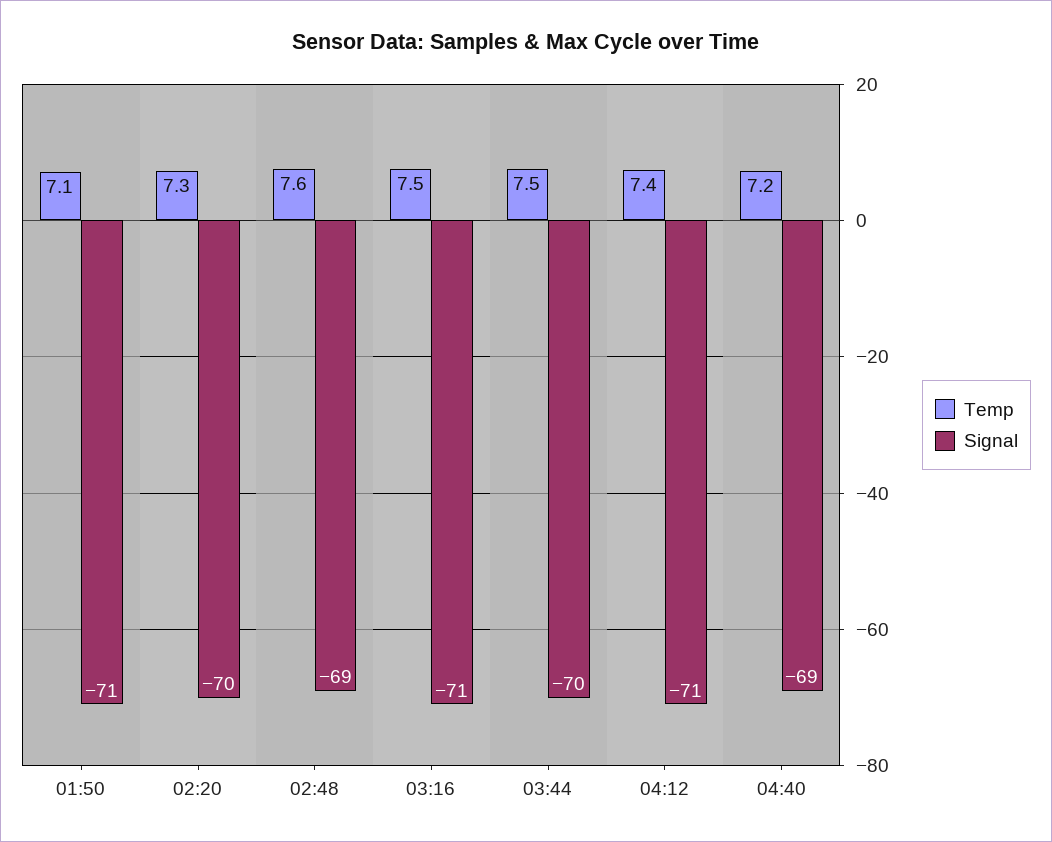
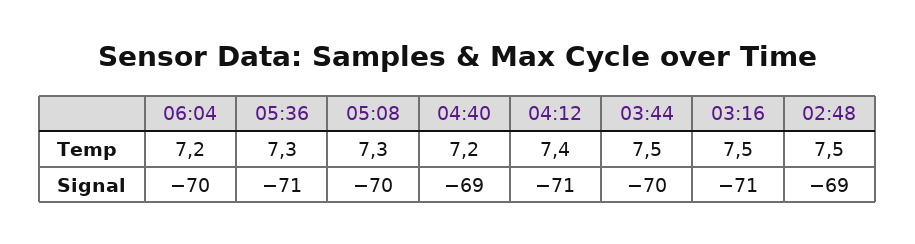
Temp, 01:50: 7.1 -> none
Signal, 01:50: -71 -> none
Temp, 02:20: 7.3 -> none
Signal, 02:20: -70 -> none
Temp, 02:48: 7.6 -> 7.5
Temp, 06:04: none -> 7.2
Temp, 05:36: none -> 7.3
Temp, 05:08: none -> 7.3
Signal, 06:04: none -> -70
Signal, 05:36: none -> -71
Signal, 05:08: none -> -70

